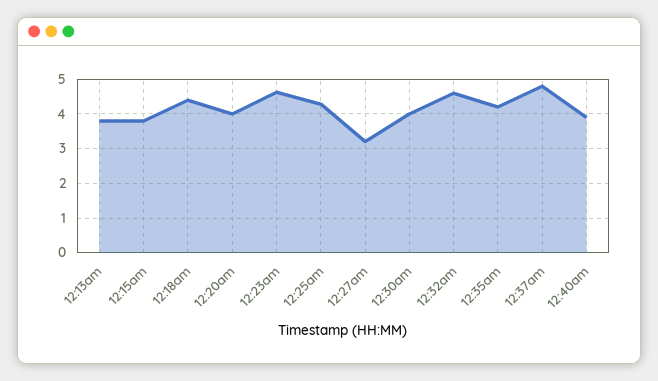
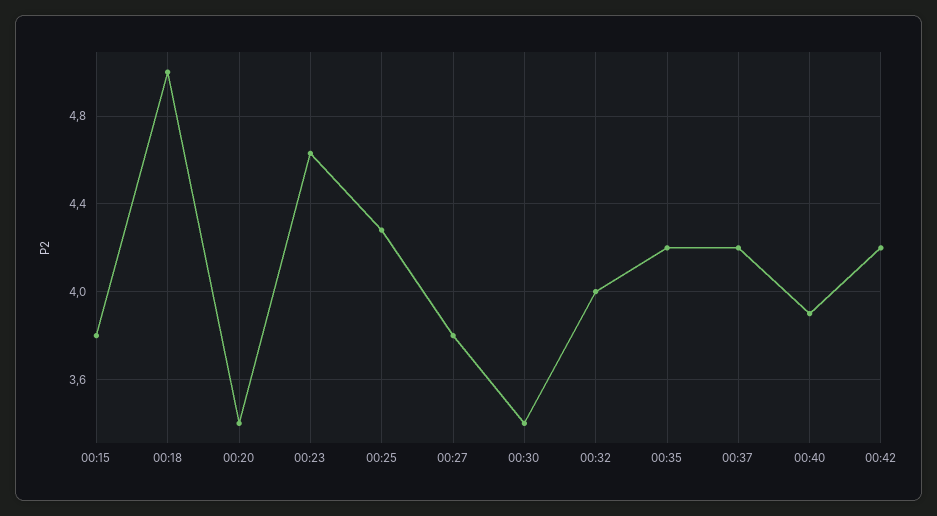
12:13am: 3.8 -> none
12:18am: 4.4 -> 5
12:20am: 4 -> 3.4
12:27am: 3.2 -> 3.8
12:30am: 4 -> 3.4
12:32am: 4.6 -> 4
12:37am: 4.8 -> 4.2
00:42: none -> 4.2

